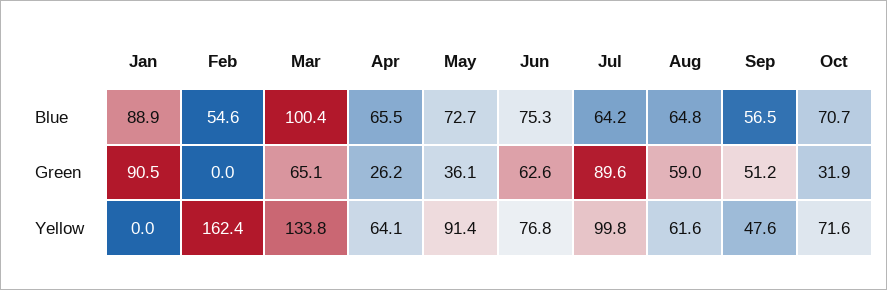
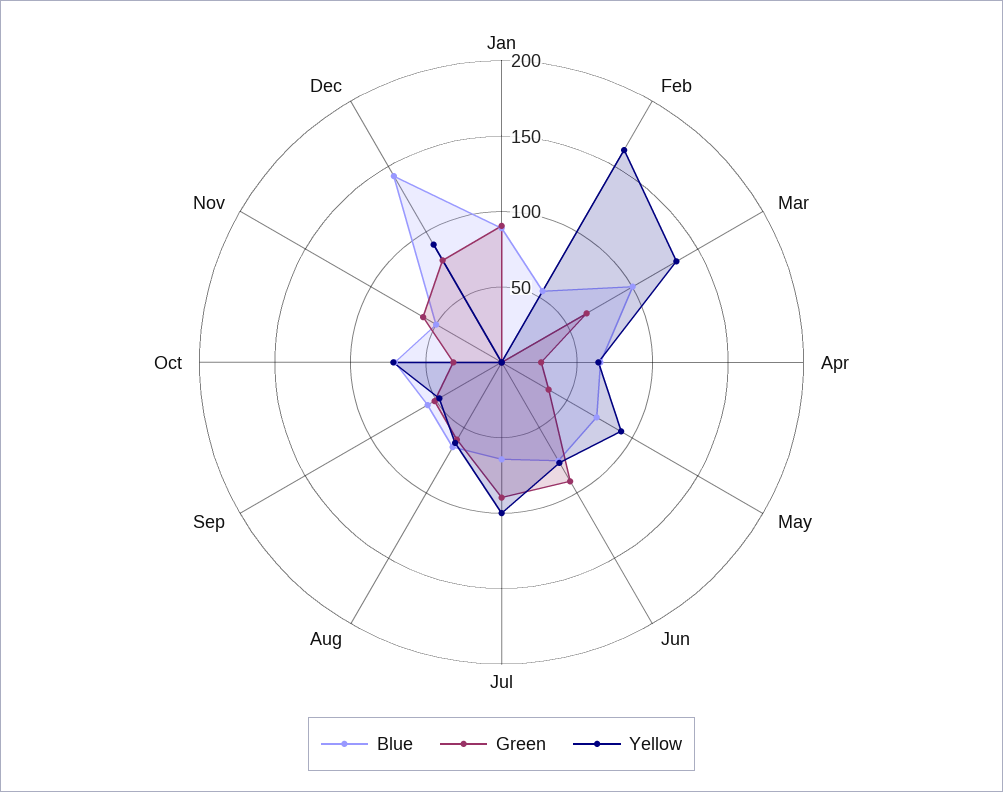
Green, Jun: 62.6 -> 90
Blue, Nov: none -> 50
Green, Nov: none -> 60
Yellow, Nov: none -> 0
Blue, Dec: none -> 140
Green, Dec: none -> 80
Yellow, Dec: none -> 90

